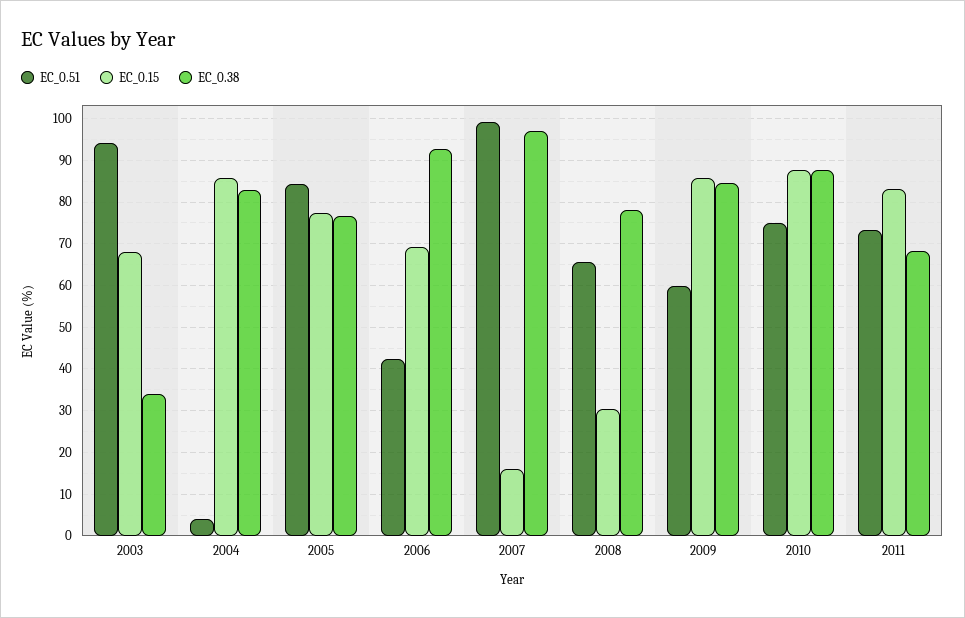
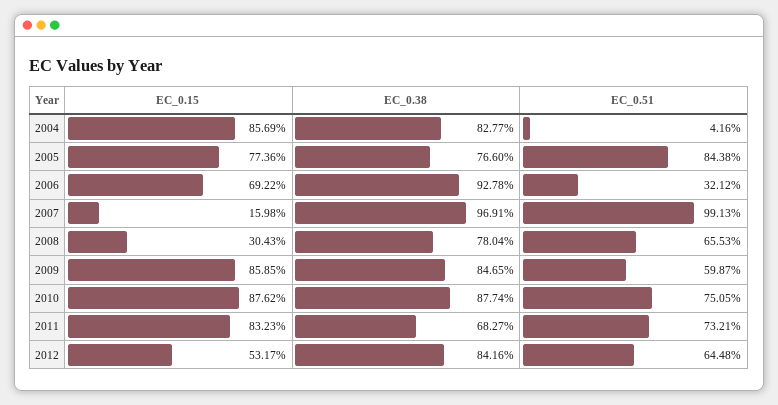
EC_0.51, 2003: 94 -> none
EC_0.15, 2003: 68 -> none
EC_0.38, 2003: 34 -> none
EC_0.51, 2006: 42 -> 32.12
EC_0.15, 2012: none -> 53.17
EC_0.38, 2012: none -> 84.16
EC_0.51, 2012: none -> 64.48

